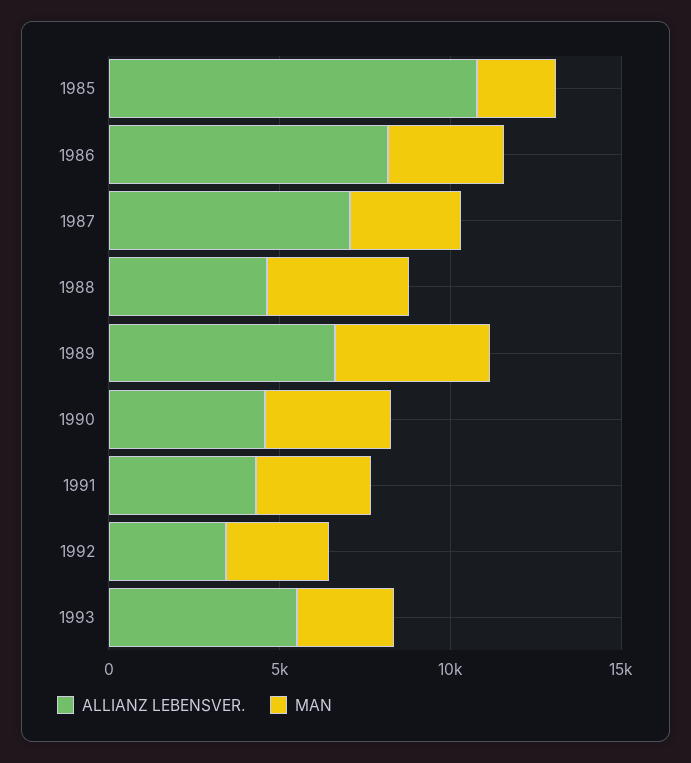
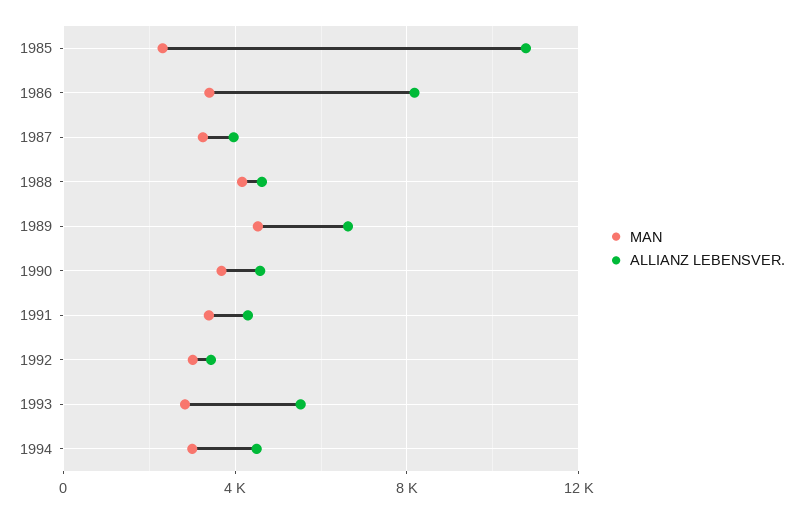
ALLIANZ LEBENSVER., 1987: 7000 -> 4000
MAN, 1994: none -> 3000
ALLIANZ LEBENSVER., 1994: none -> 4500

